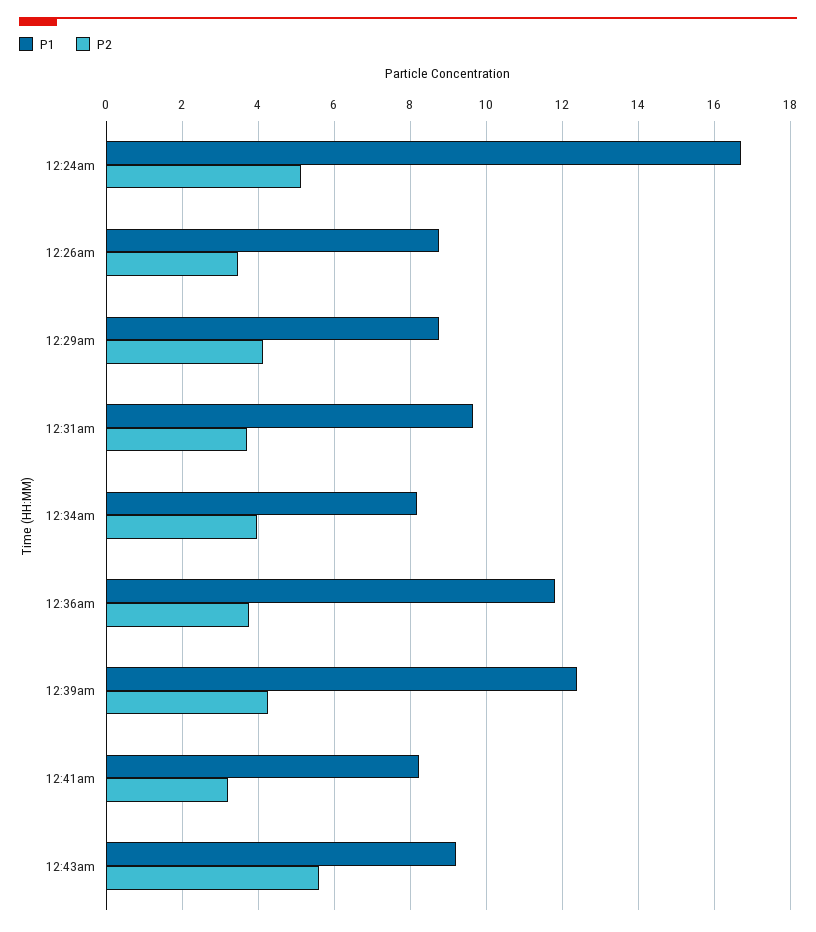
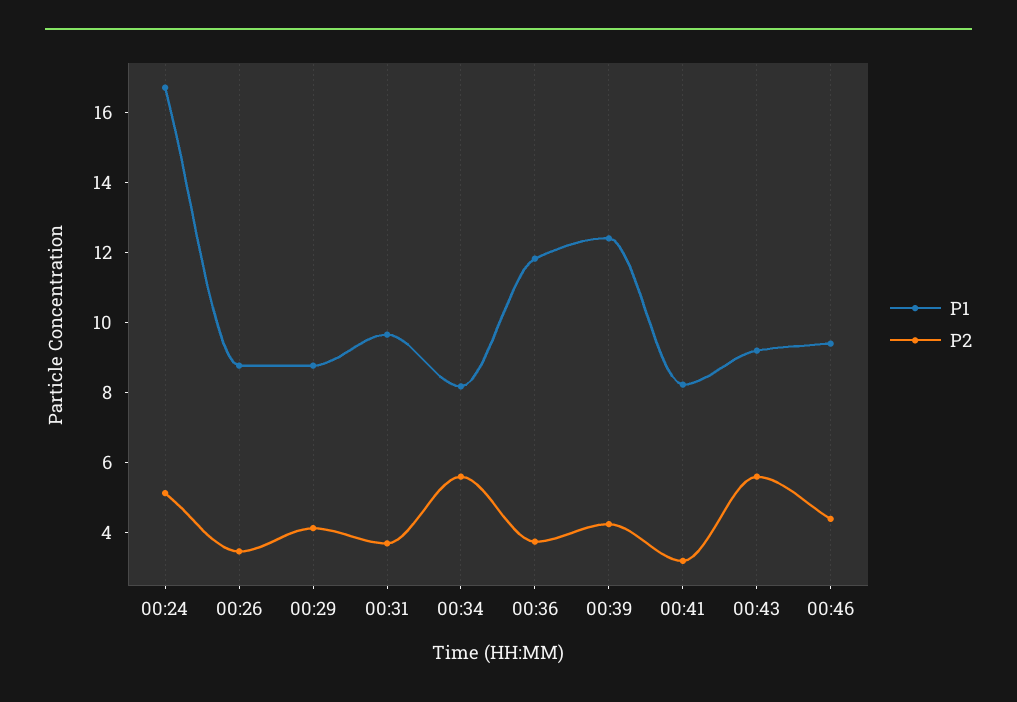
P2, 12:34am: 4 -> 5.5
P1, 00:46: none -> 9.5
P2, 00:46: none -> 4.5

